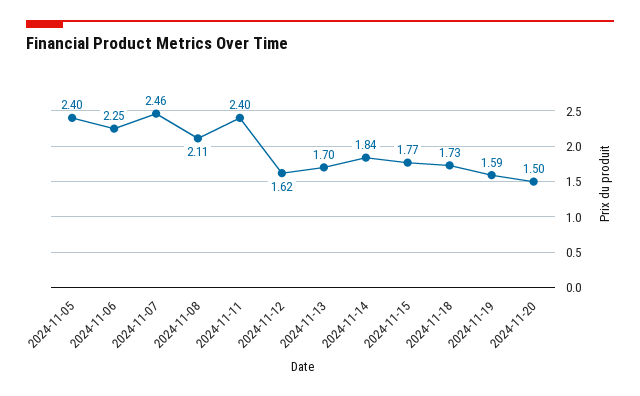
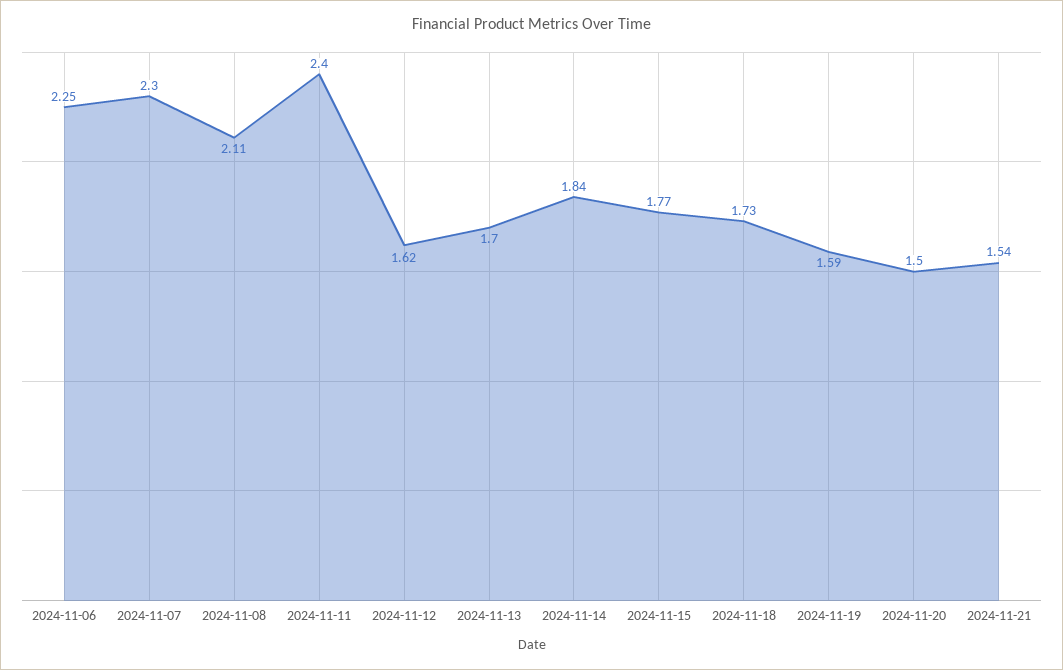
2024-11-05: 2.4 -> none
2024-11-07: 2.46 -> 2.3
2024-11-21: none -> 1.54

